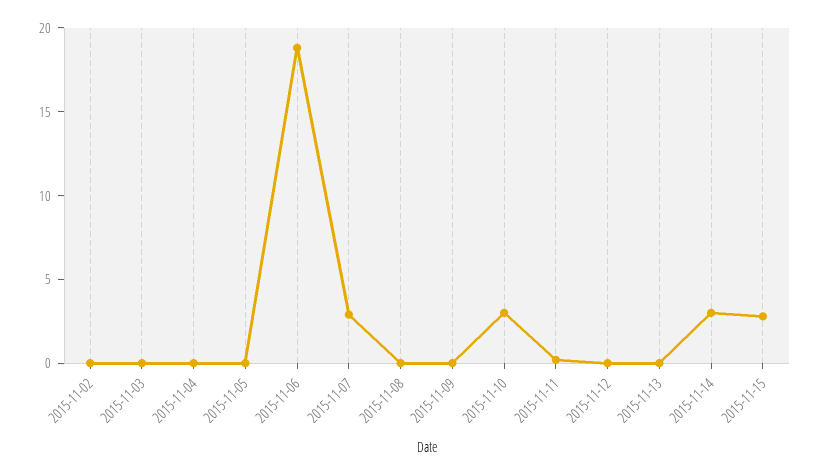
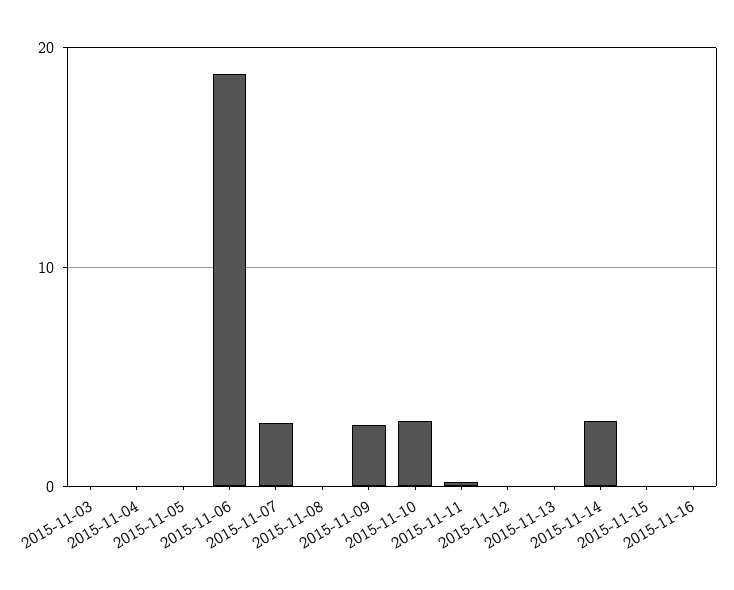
2015-11-02: 0 -> none
2015-11-09: 0 -> 3
2015-11-15: 3 -> 0
2015-11-16: none -> 0

